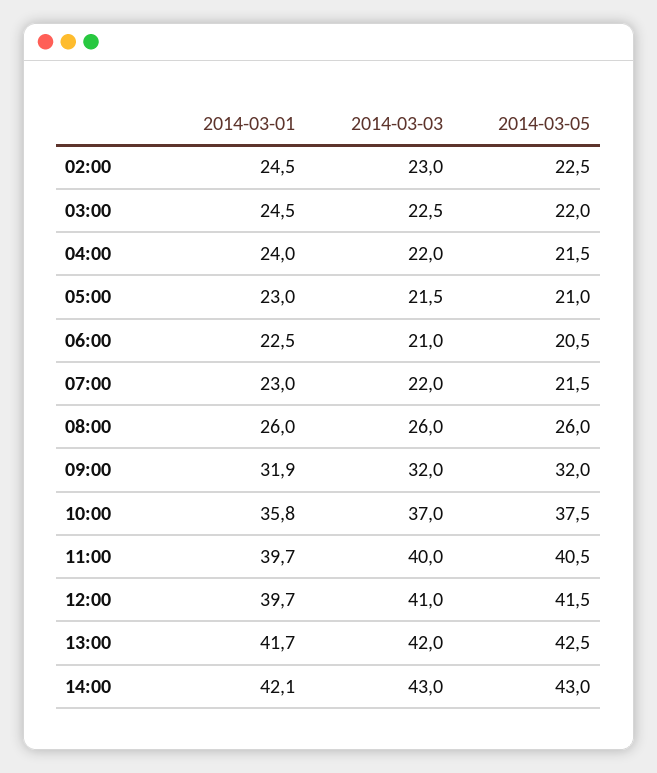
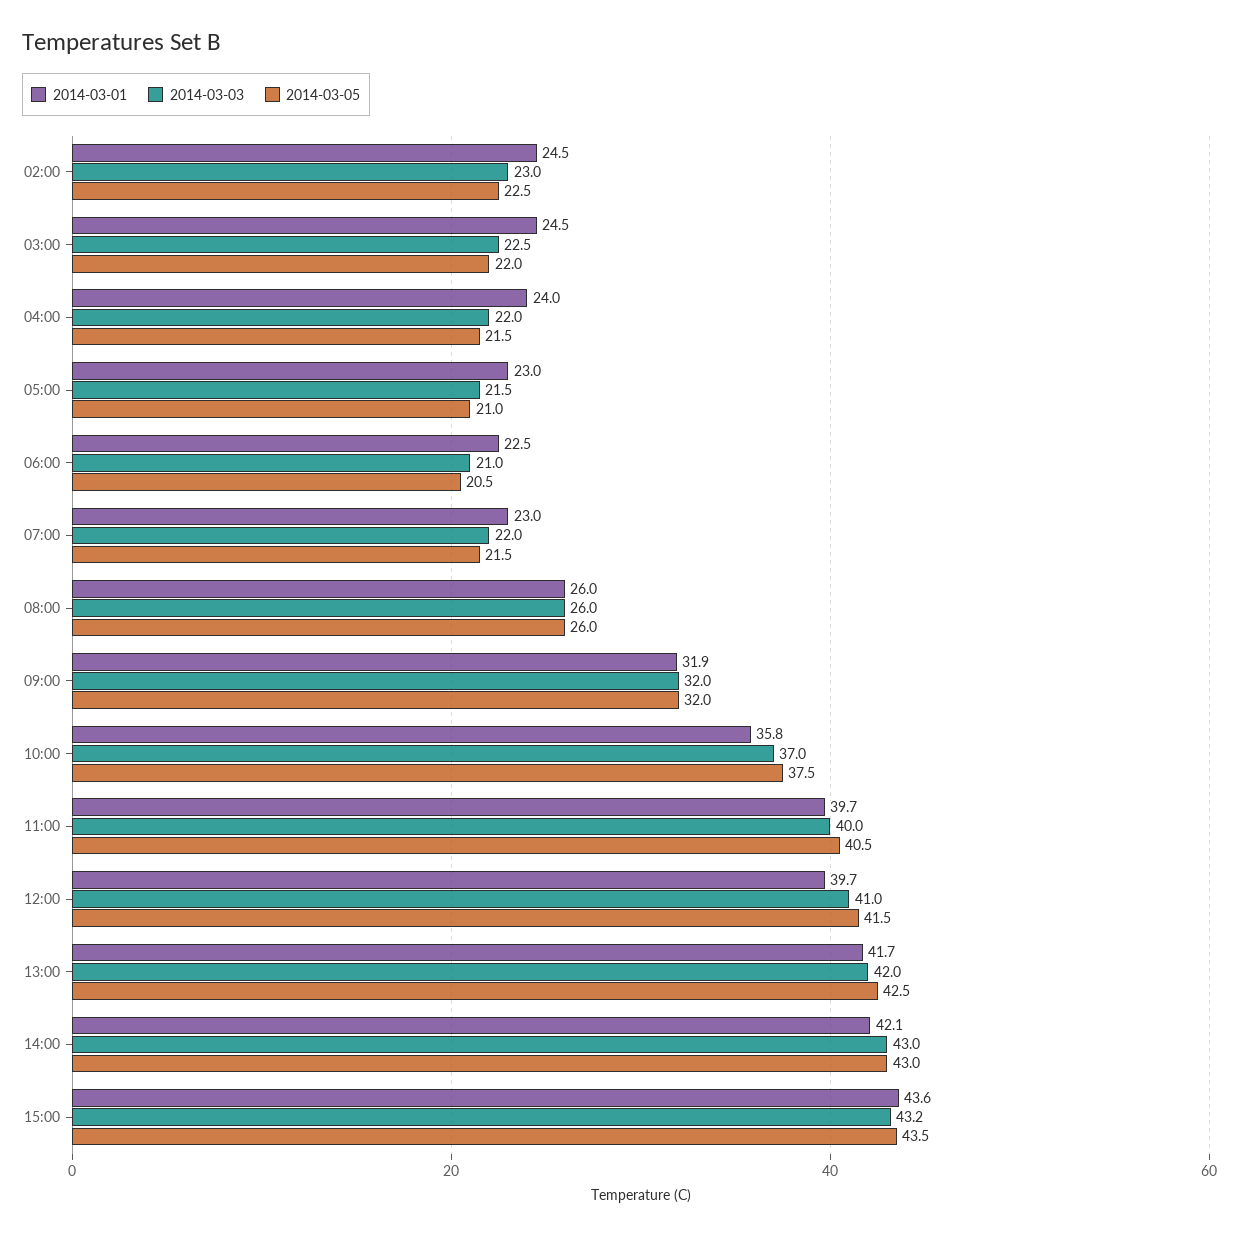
2014-03-01, 15:00: none -> 43.6
2014-03-03, 15:00: none -> 43.2
2014-03-05, 15:00: none -> 43.5

